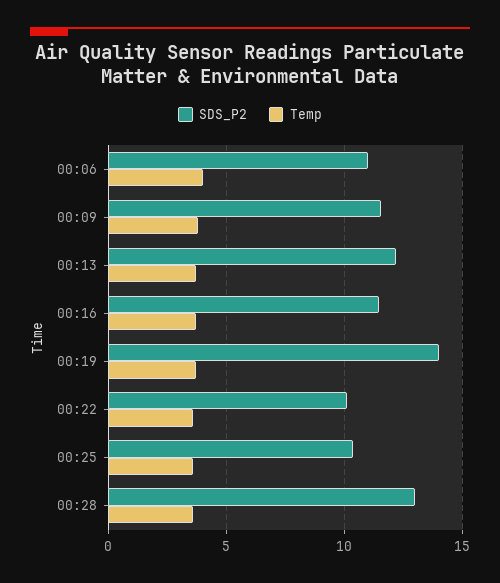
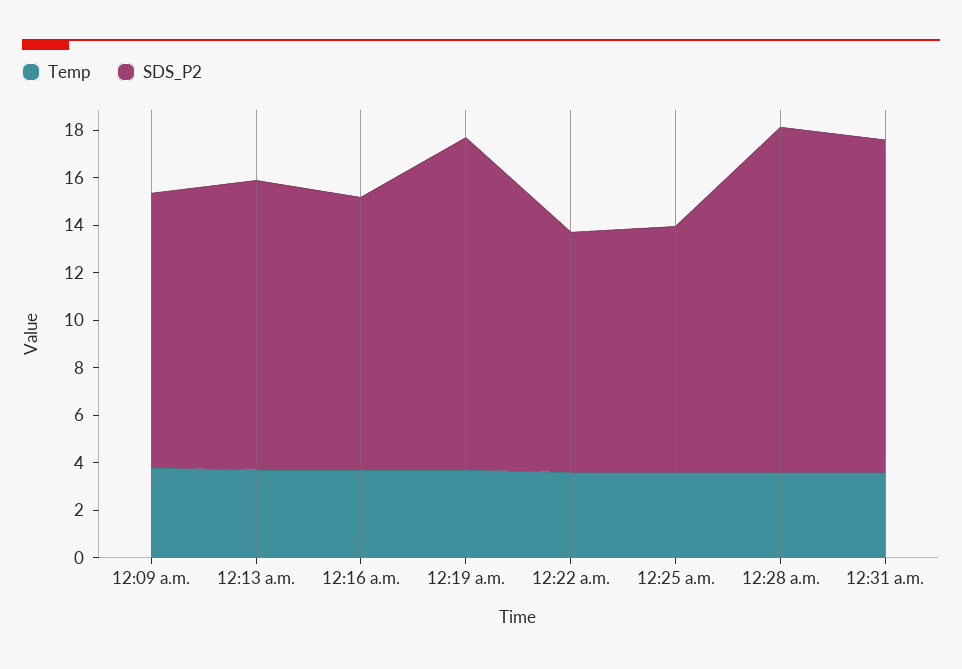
SDS_P2, 00:06: 11 -> none
Temp, 00:06: 4 -> none
SDS_P2, 00:28: 13 -> 14.5
Temp, 12:31 a.m.: none -> 3.5
SDS_P2, 12:31 a.m.: none -> 14

